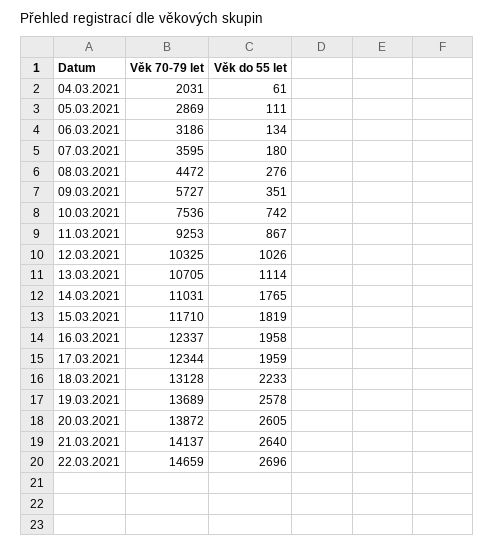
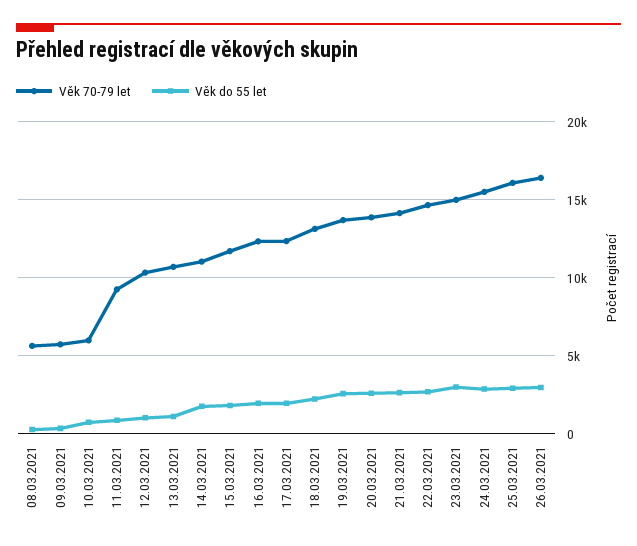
Věk 70-79 let, 04.03.2021: 2031 -> none
Věk do 55 let, 04.03.2021: 61 -> none
Věk 70-79 let, 05.03.2021: 2869 -> none
Věk do 55 let, 05.03.2021: 111 -> none
Věk 70-79 let, 06.03.2021: 3186 -> none
Věk do 55 let, 06.03.2021: 134 -> none
Věk 70-79 let, 07.03.2021: 3595 -> none
Věk do 55 let, 07.03.2021: 180 -> none
Věk 70-79 let, 08.03.2021: 4472 -> 5500
Věk 70-79 let, 10.03.2021: 7536 -> 6000
Věk 70-79 let, 23.03.2021: none -> 15000
Věk do 55 let, 23.03.2021: none -> 3000
Věk 70-79 let, 24.03.2021: none -> 15500
Věk do 55 let, 24.03.2021: none -> 3000
Věk 70-79 let, 25.03.2021: none -> 16000
Věk do 55 let, 25.03.2021: none -> 3000
Věk 70-79 let, 26.03.2021: none -> 16500
Věk do 55 let, 26.03.2021: none -> 3000

